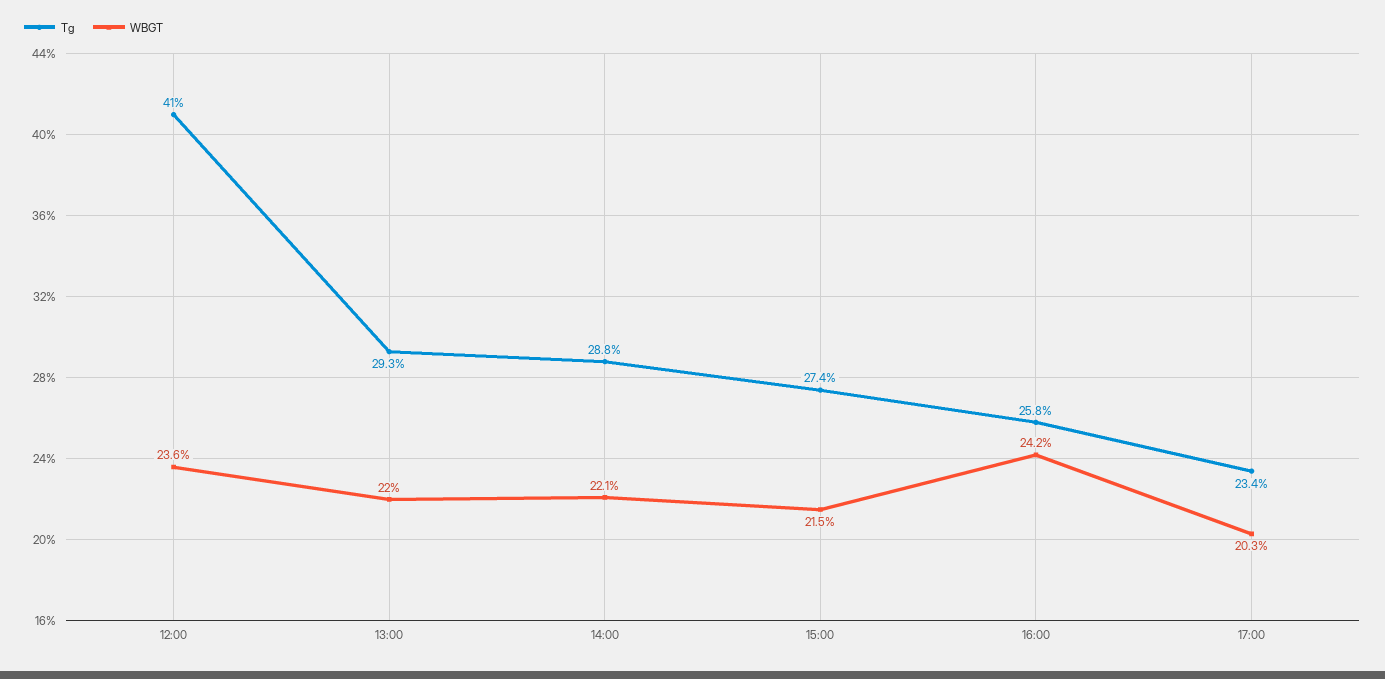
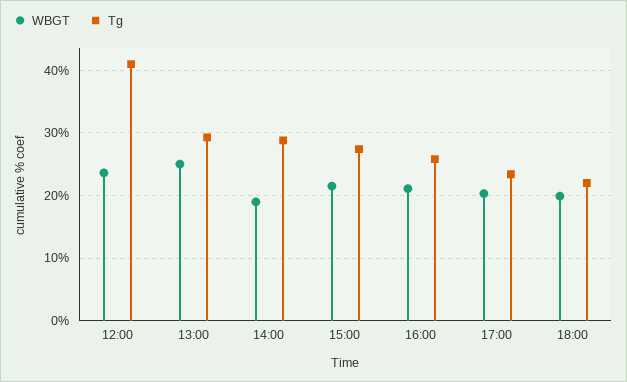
WBGT, 13:00: 22 -> 25
WBGT, 14:00: 22.1 -> 19
WBGT, 16:00: 24.2 -> 21
WBGT, 18:00: none -> 20
Tg, 18:00: none -> 22

